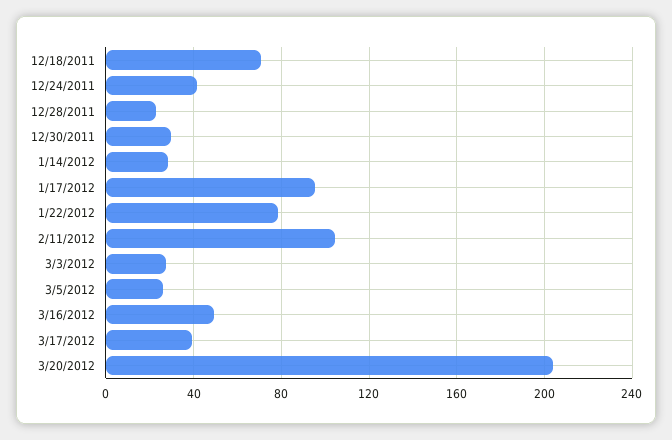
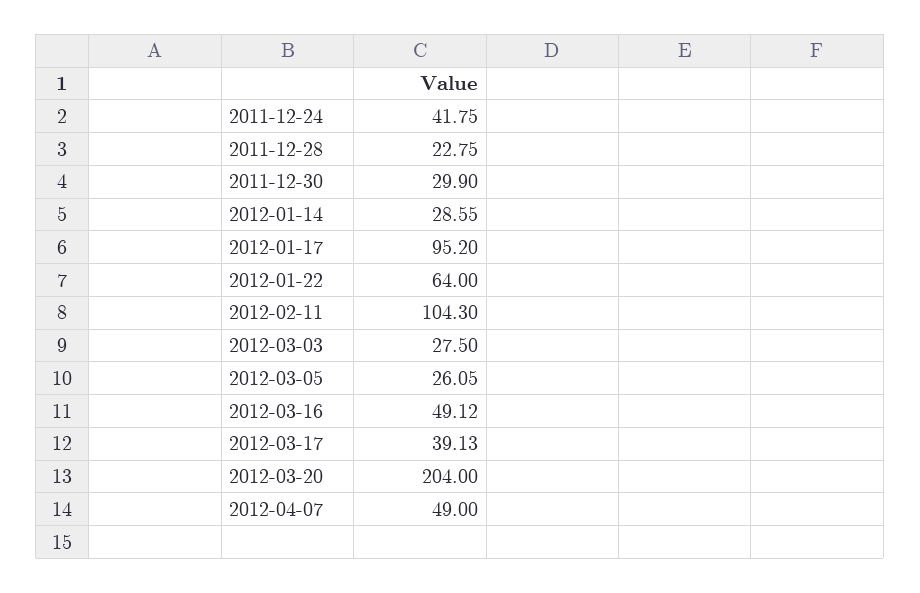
12/18/2011: 70 -> none
1/22/2012: 80 -> 64
2012-04-07: none -> 49

